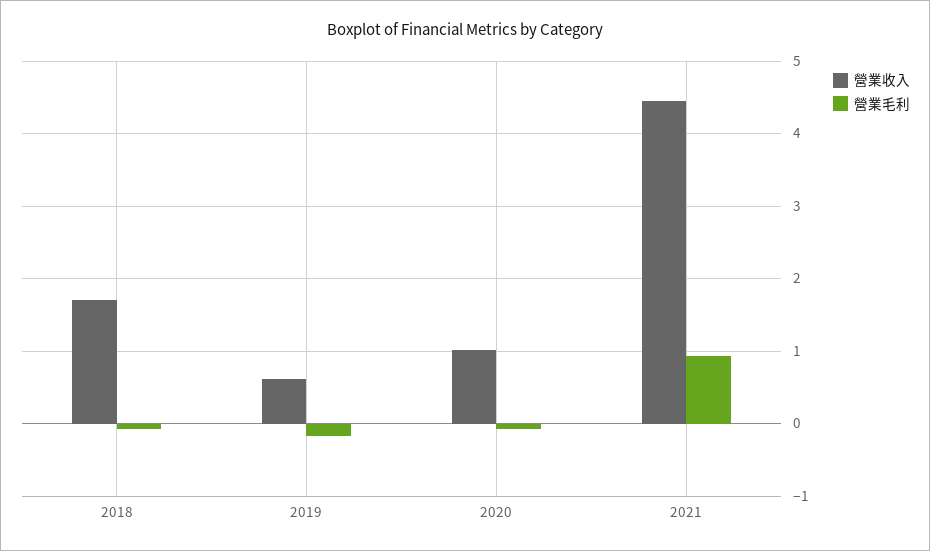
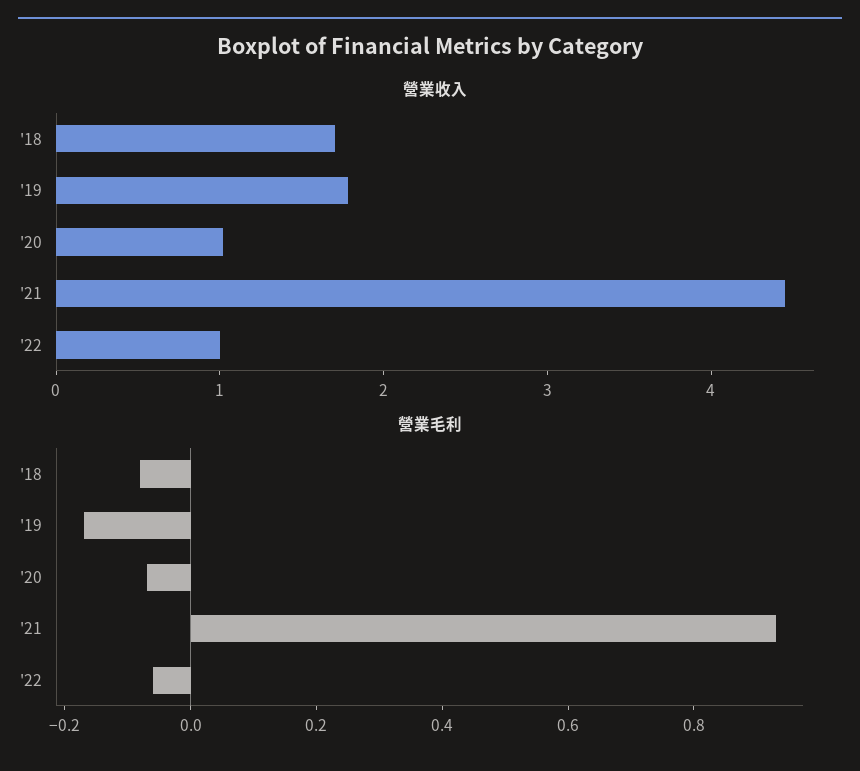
營業收入, 2019: 0.6 -> 1.8
營業收入, '22: none -> 1
營業毛利, '22: none -> -0.05

